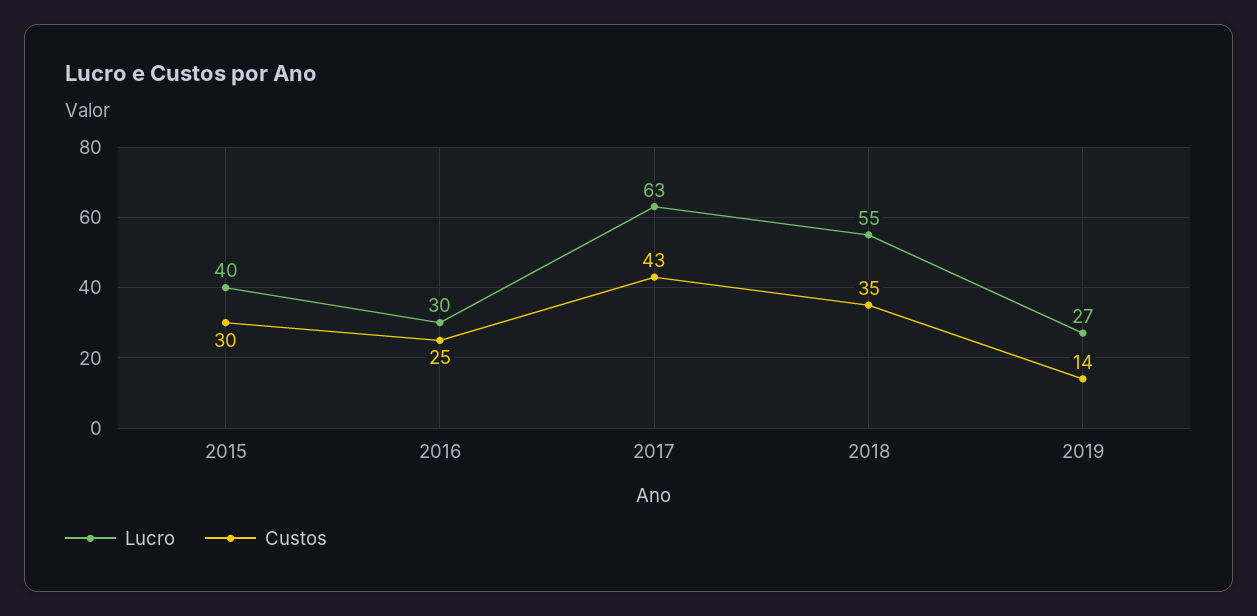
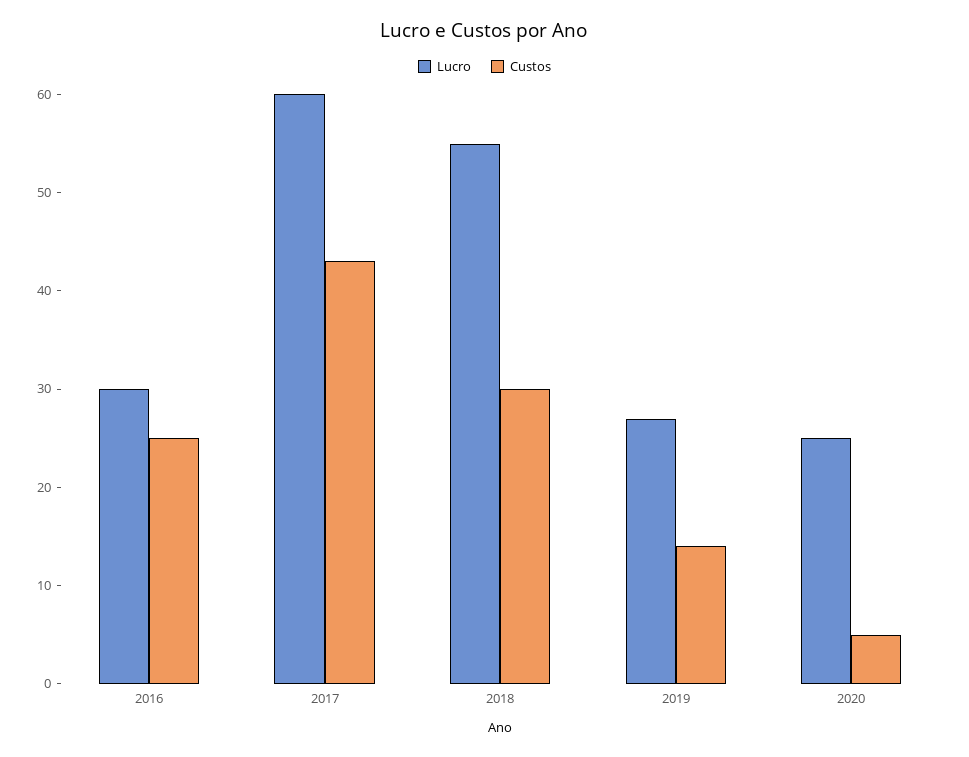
Lucro, 2015: 40 -> none
Custos, 2015: 30 -> none
Lucro, 2017: 63 -> 60
Custos, 2018: 35 -> 30
Lucro, 2020: none -> 25
Custos, 2020: none -> 5

